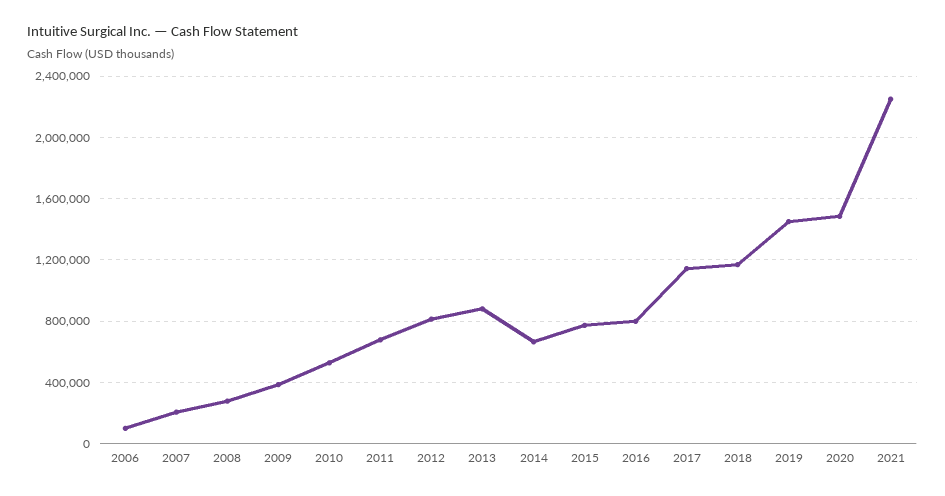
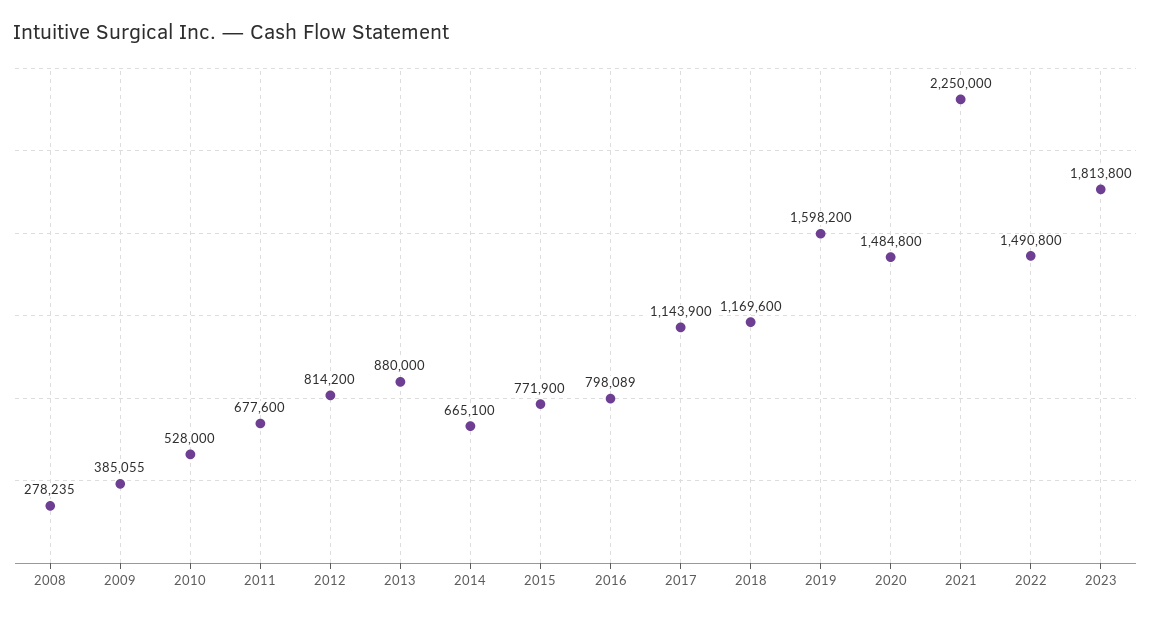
2006: 100000 -> none
2007: 200000 -> none
2019: 1450000 -> 1598200
2022: none -> 1490800
2023: none -> 1813800

